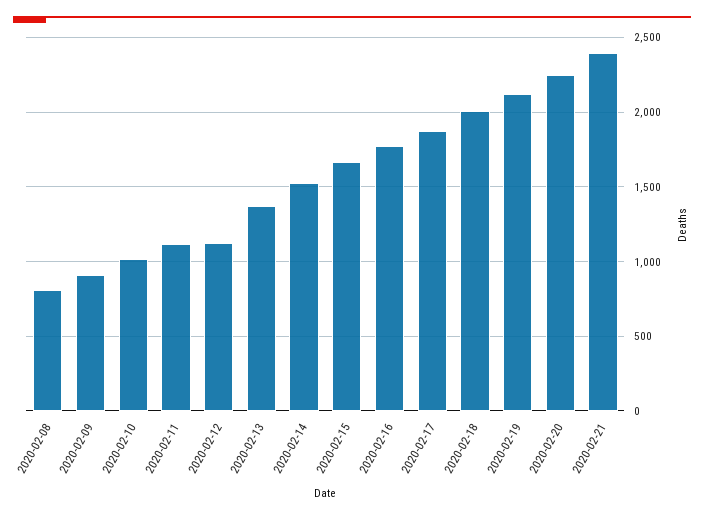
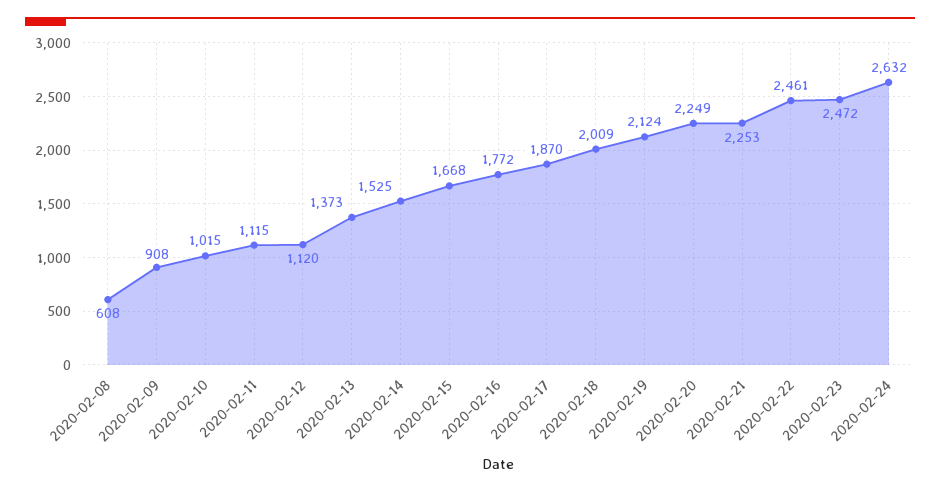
2020-02-08: 800 -> 608
2020-02-21: 2400 -> 2253
2020-02-22: none -> 2461
2020-02-23: none -> 2472
2020-02-24: none -> 2632

